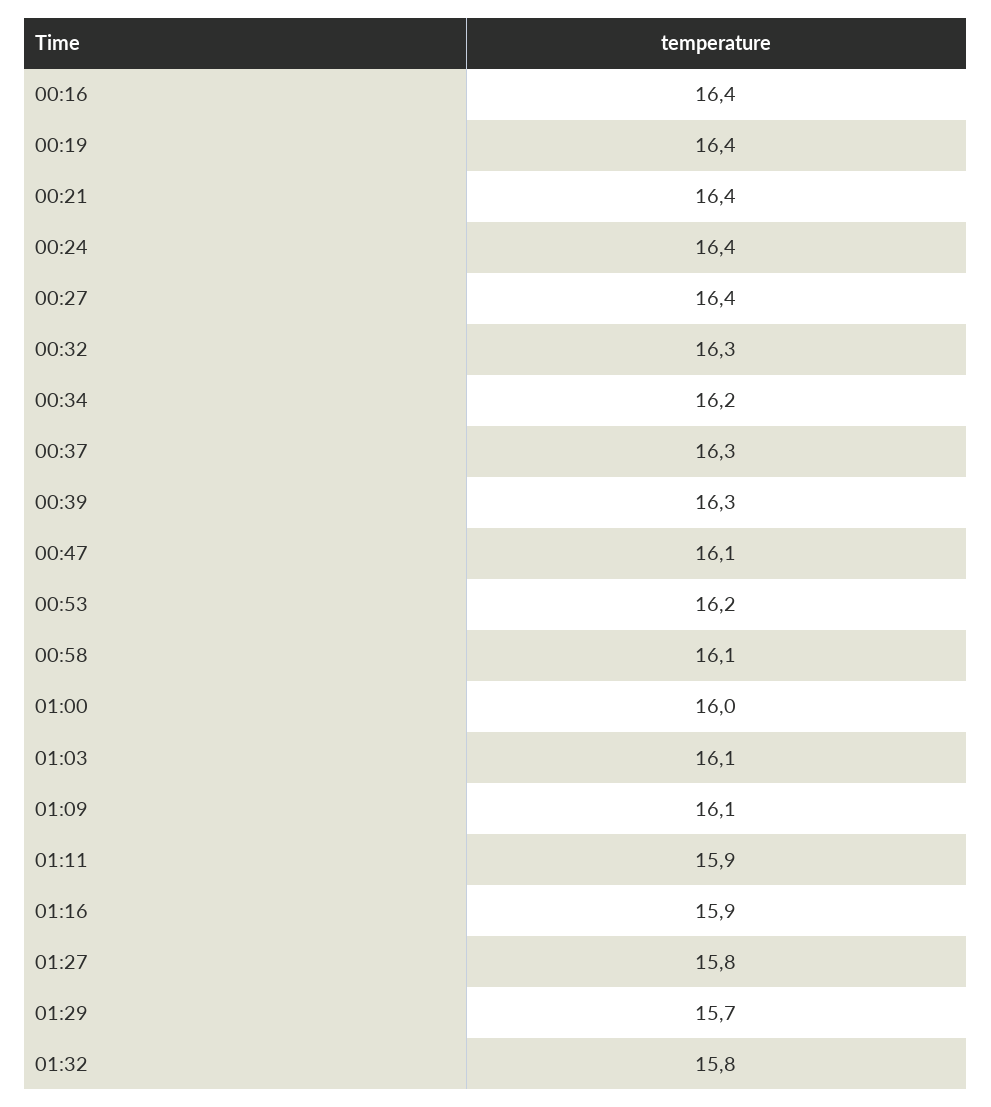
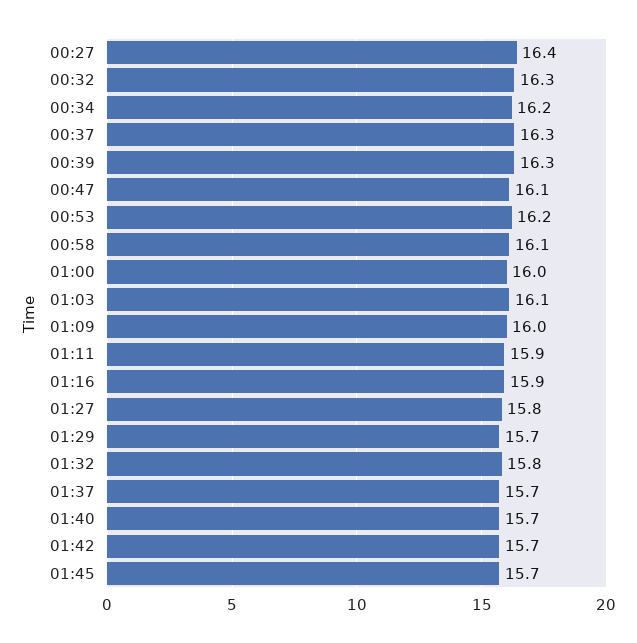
00:16: 16.4 -> none
00:19: 16.4 -> none
00:21: 16.4 -> none
00:24: 16.4 -> none
01:09: 16.1 -> 16
01:37: none -> 15.7
01:40: none -> 15.7
01:42: none -> 15.7
01:45: none -> 15.7

